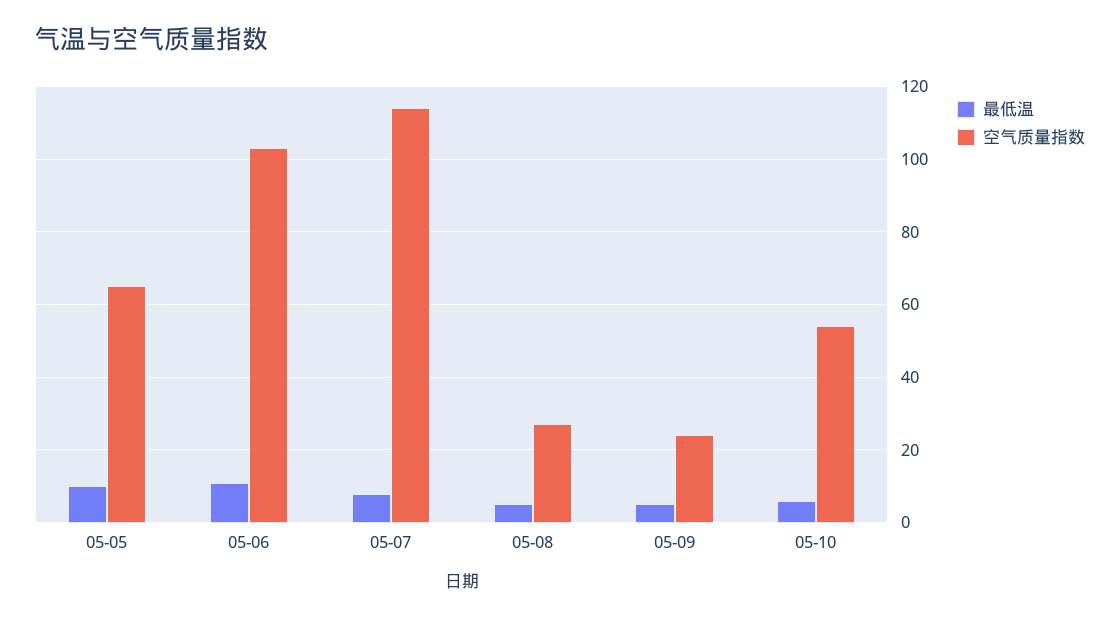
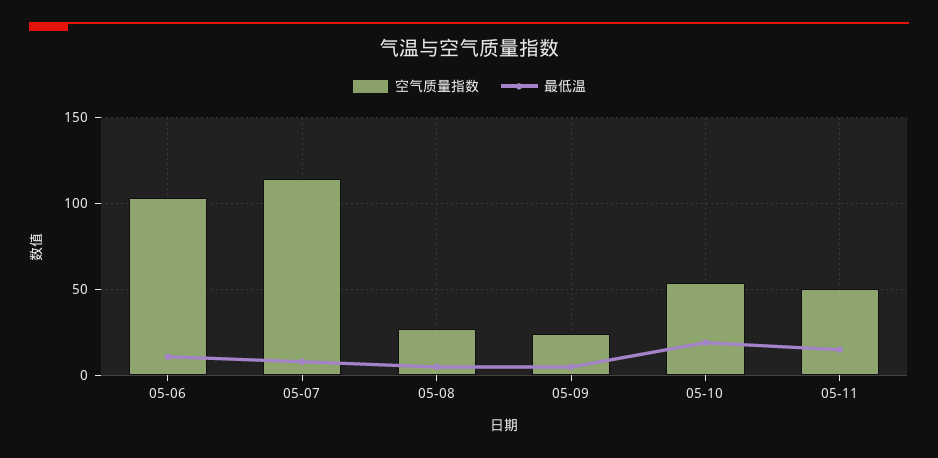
最低温, 05-05: 10 -> none
空气质量指数, 05-05: 65 -> none
最低温, 05-10: 5 -> 20
空气质量指数, 05-11: none -> 50
最低温, 05-11: none -> 15

